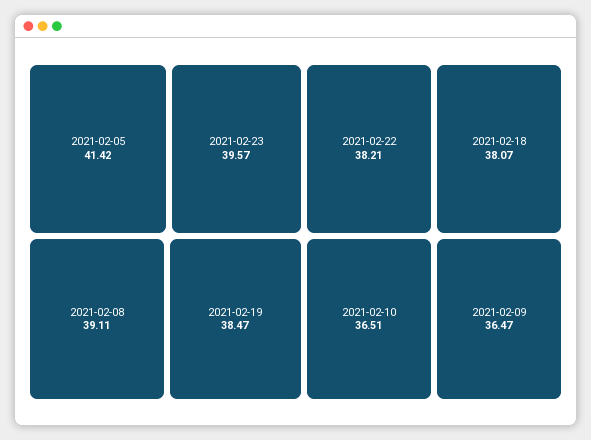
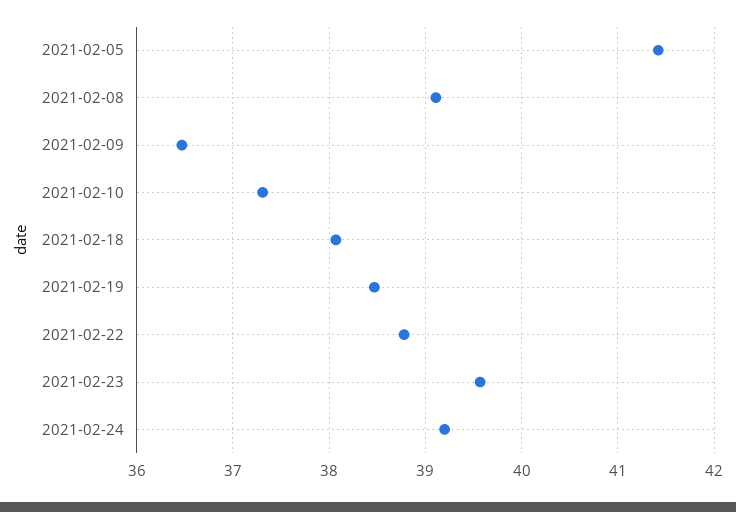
2021-02-22: 38.21 -> 38.8
2021-02-10: 36.51 -> 37.3
2021-02-24: none -> 39.2

